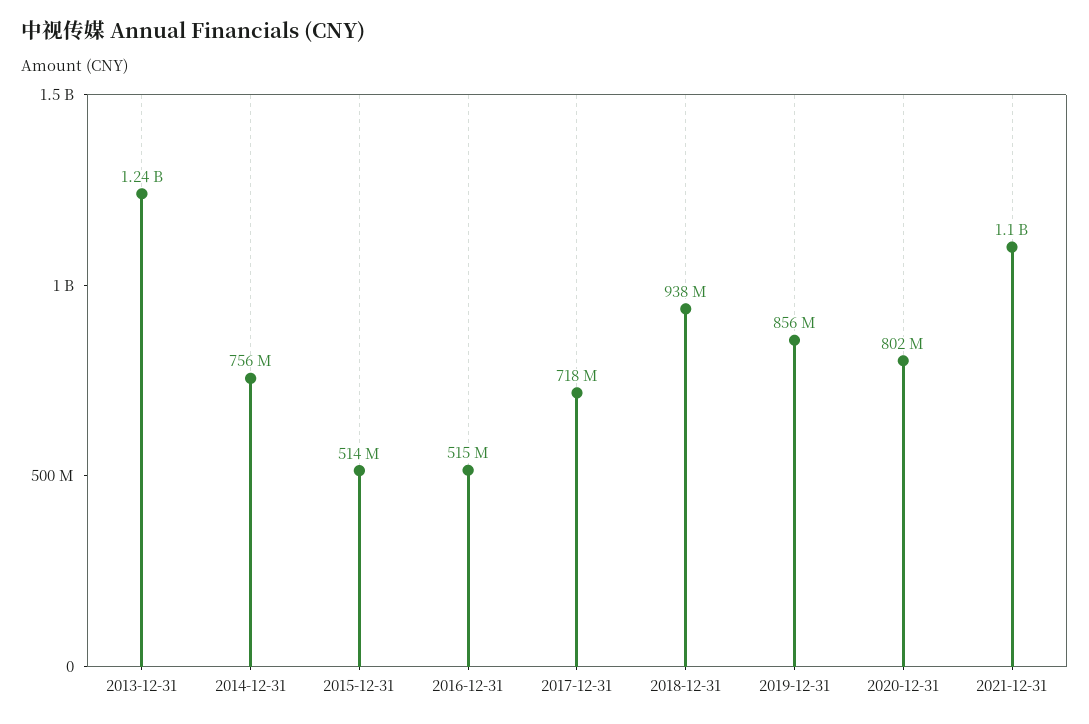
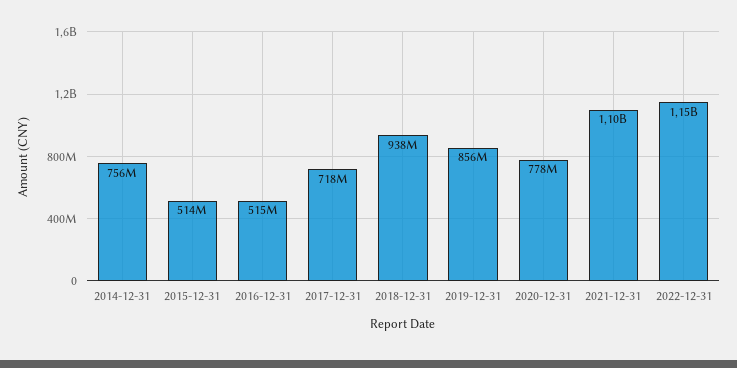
2013-12-31: 1240000000 -> none
2020-12-31: 802000000 -> 778000000
2022-12-31: none -> 1150000000

